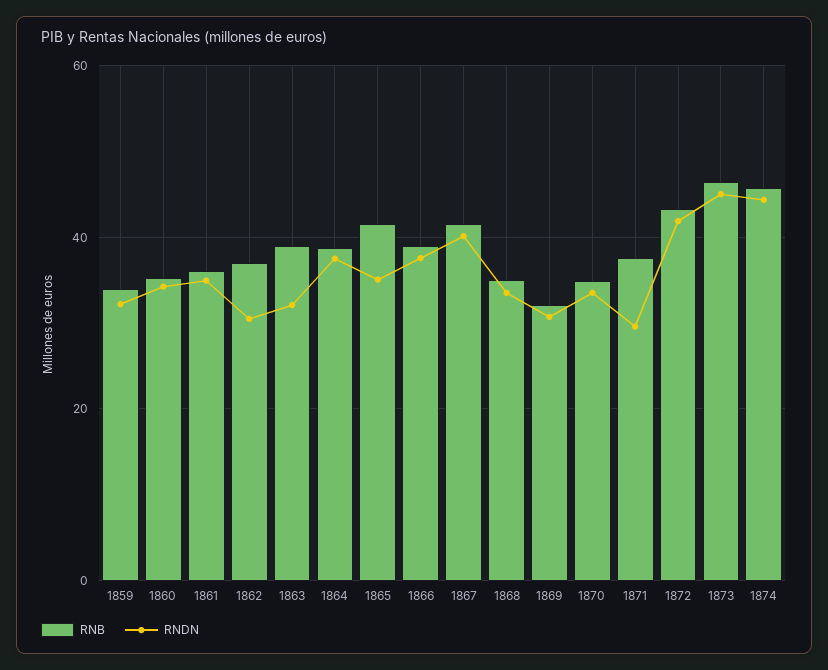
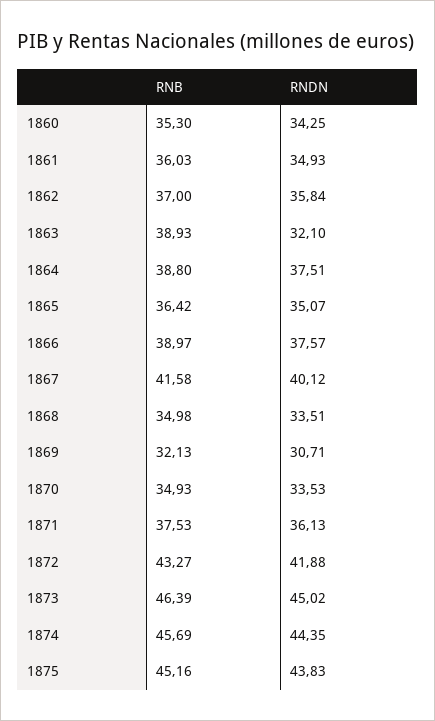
RNB, 1859: 34 -> none
RNDN, 1859: 32 -> none
RNDN, 1862: 30 -> 35.84
RNB, 1865: 42 -> 36.42
RNDN, 1871: 30 -> 36.13
RNB, 1875: none -> 45.16
RNDN, 1875: none -> 43.83

